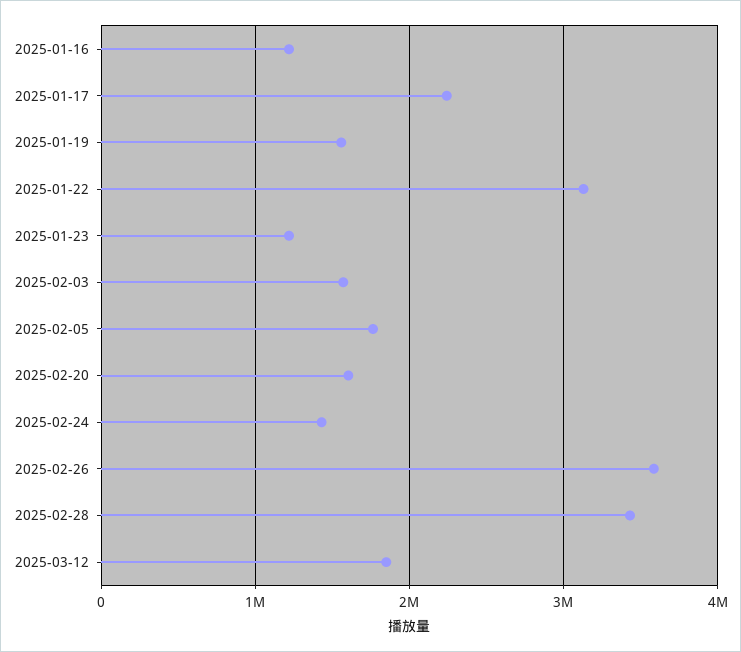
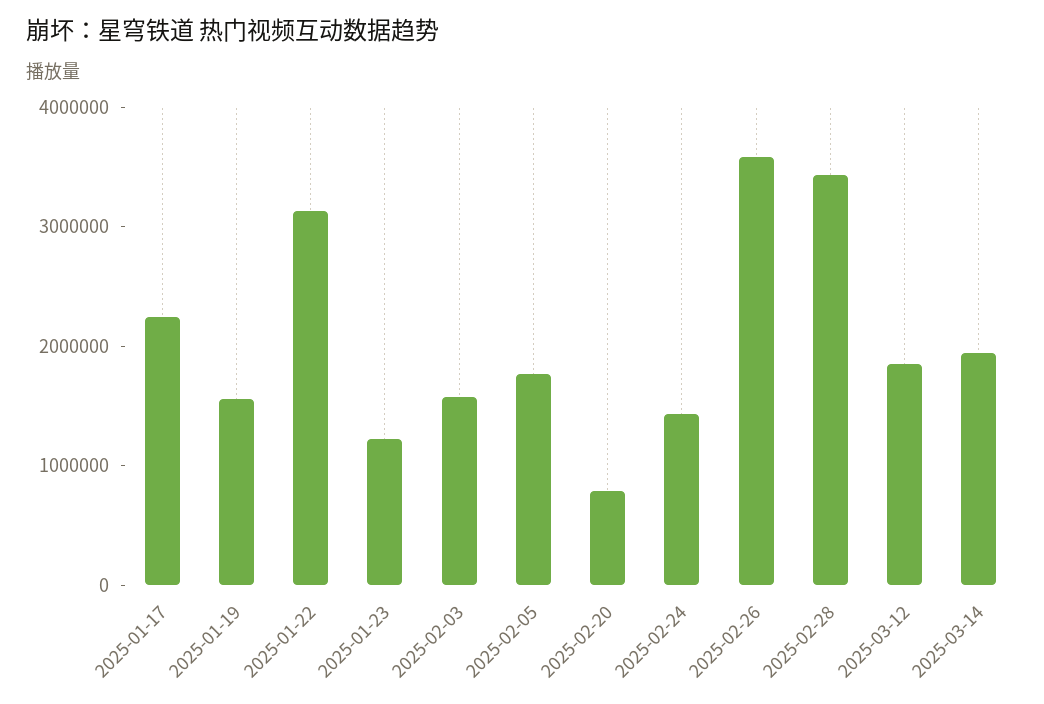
2025-01-16: 1200000 -> none
2025-02-20: 1600000 -> 800000
2025-03-14: none -> 2000000

